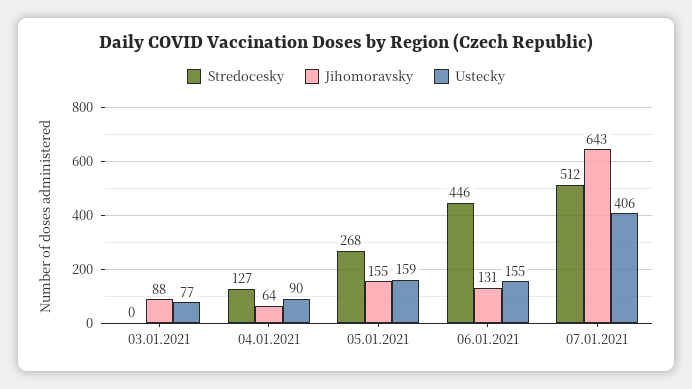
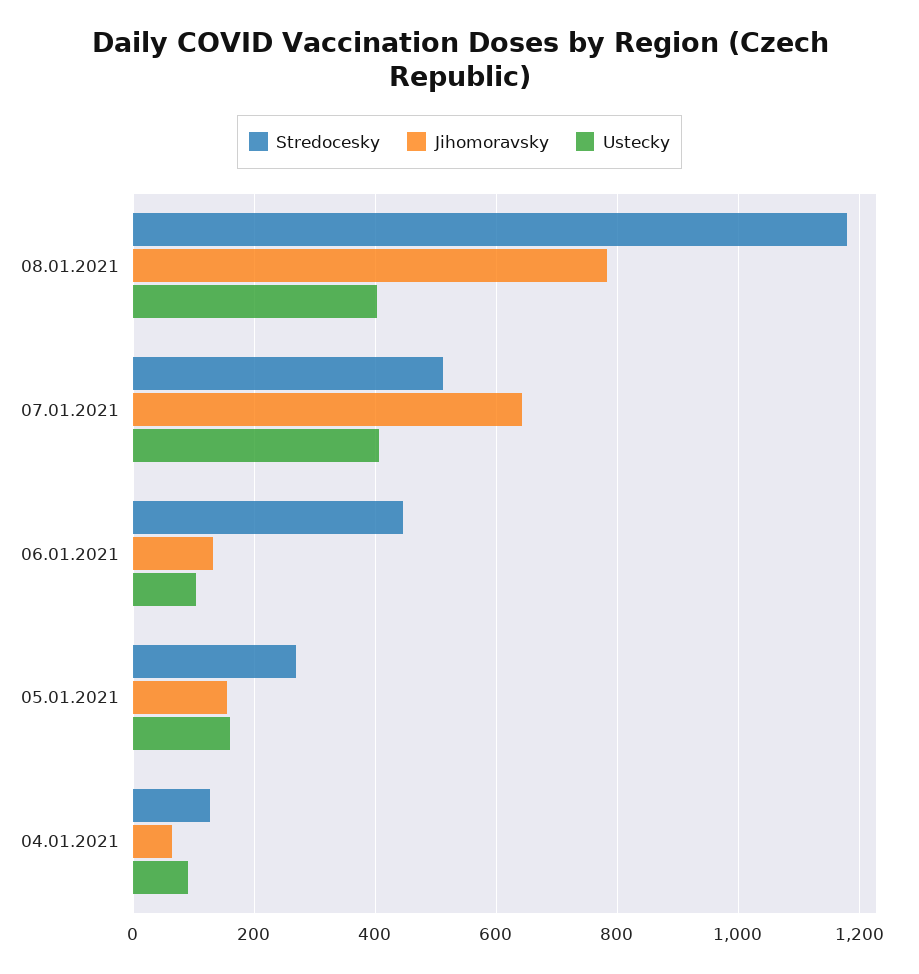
Stredocesky, 03.01.2021: 0 -> none
Jihomoravsky, 03.01.2021: 88 -> none
Ustecky, 03.01.2021: 77 -> none
Ustecky, 06.01.2021: 155 -> 100
Stredocesky, 08.01.2021: none -> 1180
Jihomoravsky, 08.01.2021: none -> 780
Ustecky, 08.01.2021: none -> 400

